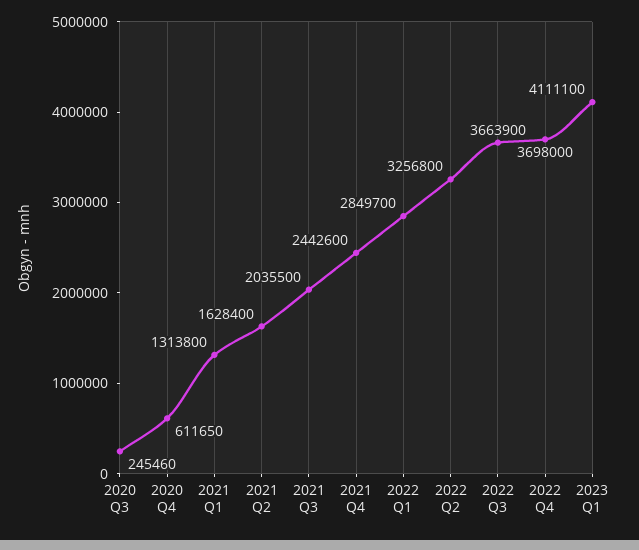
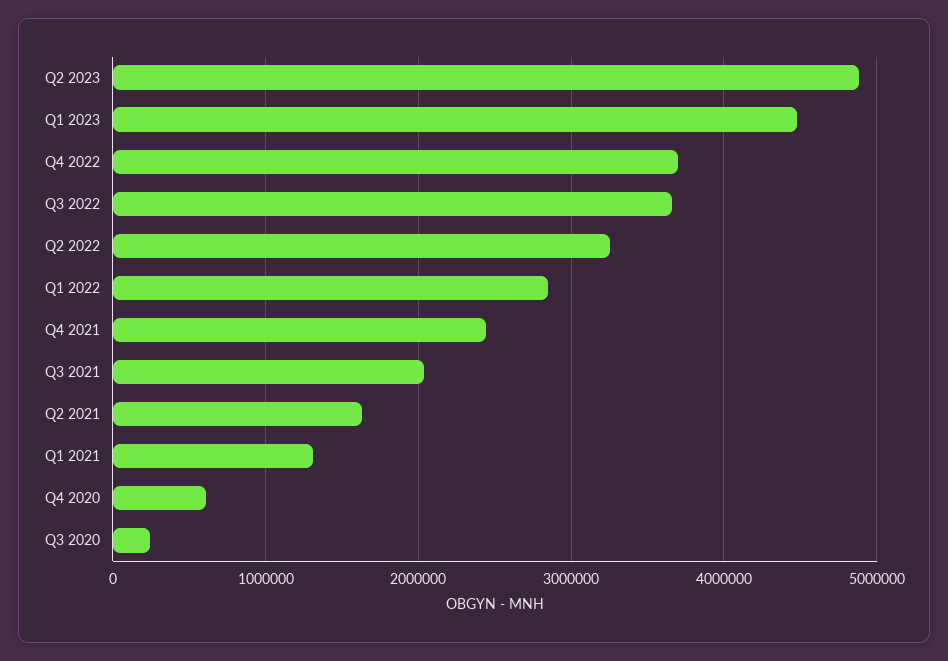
2023 Q1: 4111100 -> 4500000
Q2 2023: none -> 4900000

